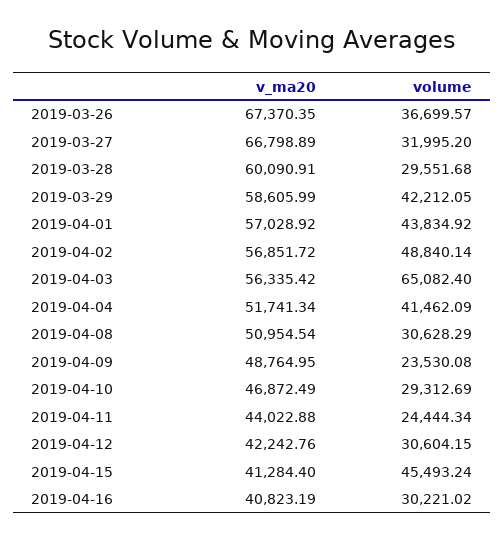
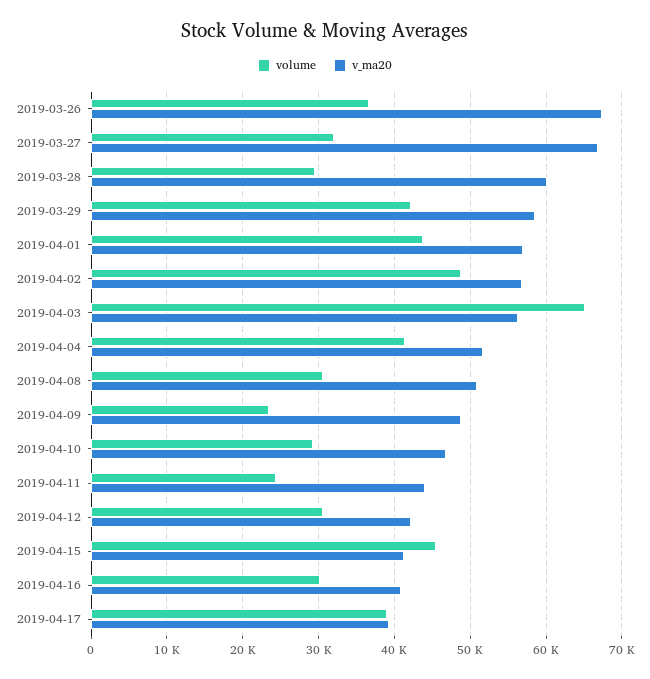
volume, 2019-04-17: none -> 39000
v_ma20, 2019-04-17: none -> 39000

